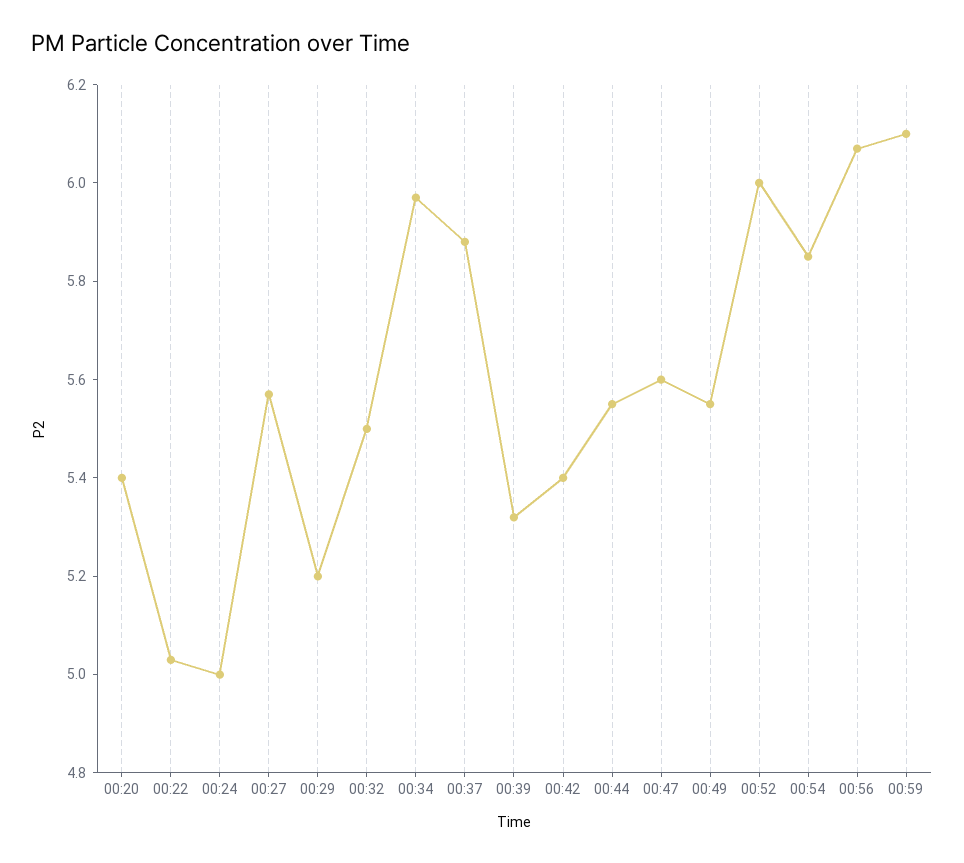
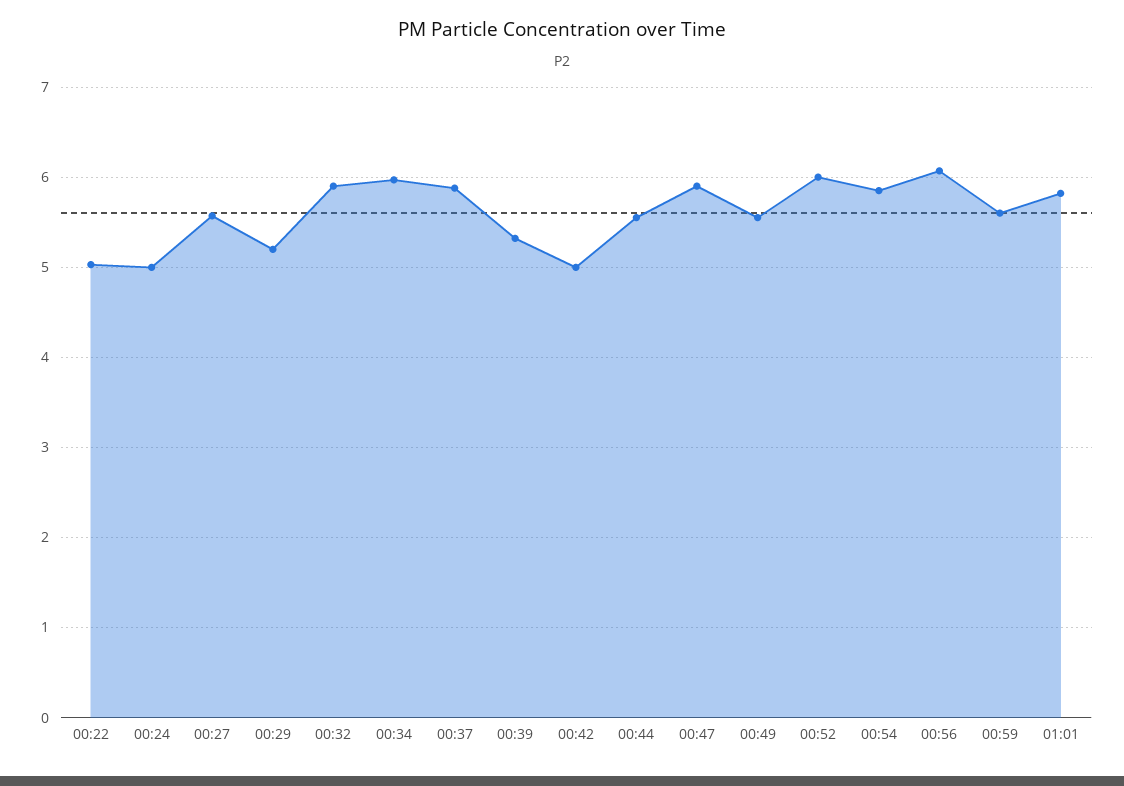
00:20: 5.4 -> none
00:32: 5.5 -> 5.9
00:42: 5.4 -> 5
00:47: 5.6 -> 5.9
00:59: 6.1 -> 5.6
01:01: none -> 5.8

